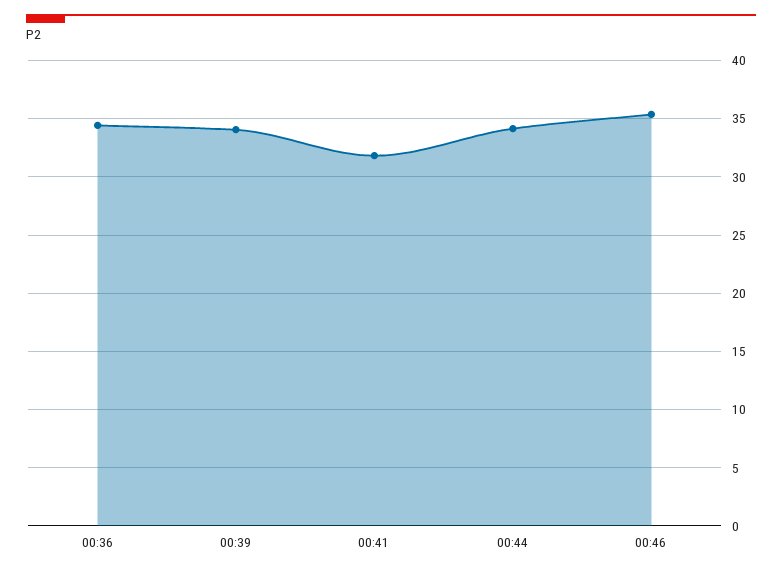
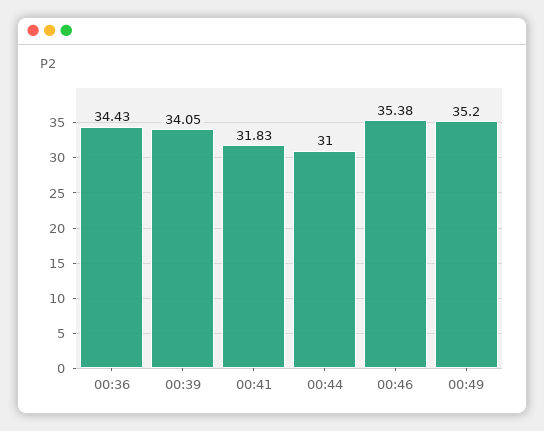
00:44: 34 -> 31
00:49: none -> 35.2

